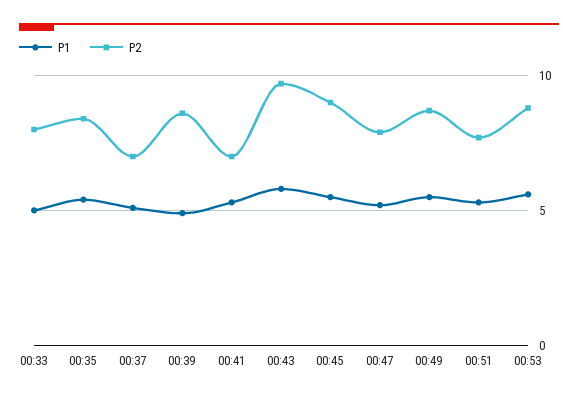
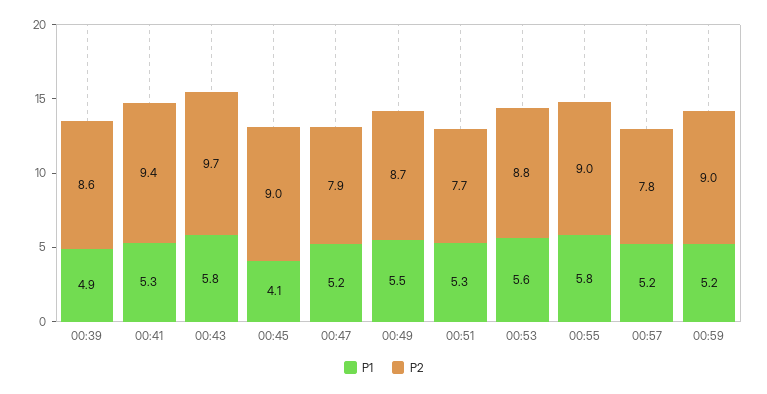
P1, 00:33: 5 -> none
P2, 00:33: 8 -> none
P1, 00:35: 5.5 -> none
P2, 00:35: 8.5 -> none
P1, 00:37: 5 -> none
P2, 00:37: 7 -> none
P2, 00:41: 7 -> 9.4
P1, 00:45: 5.5 -> 4.1
P1, 00:55: none -> 5.8
P2, 00:55: none -> 9
P1, 00:57: none -> 5.2
P2, 00:57: none -> 7.8
P1, 00:59: none -> 5.2
P2, 00:59: none -> 9

